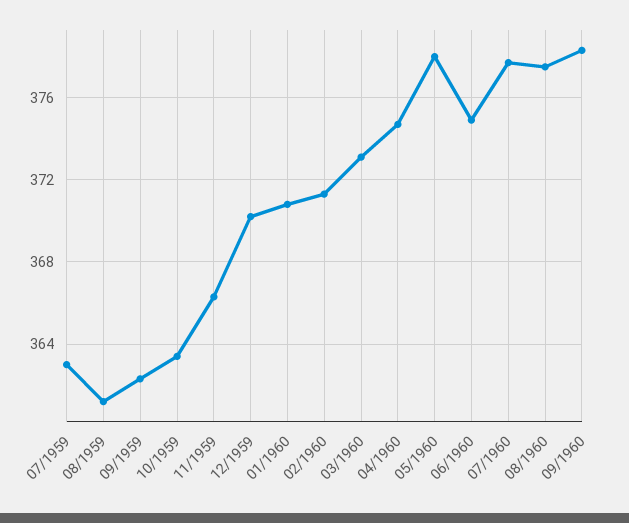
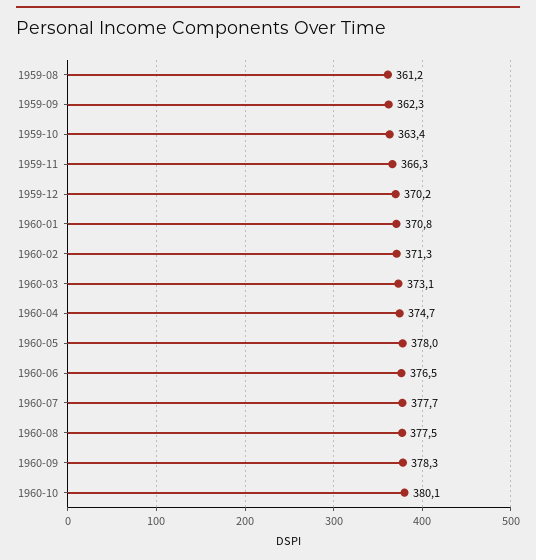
07/1959: 363 -> none
06/1960: 375 -> 376.5
1960-10: none -> 380.1

